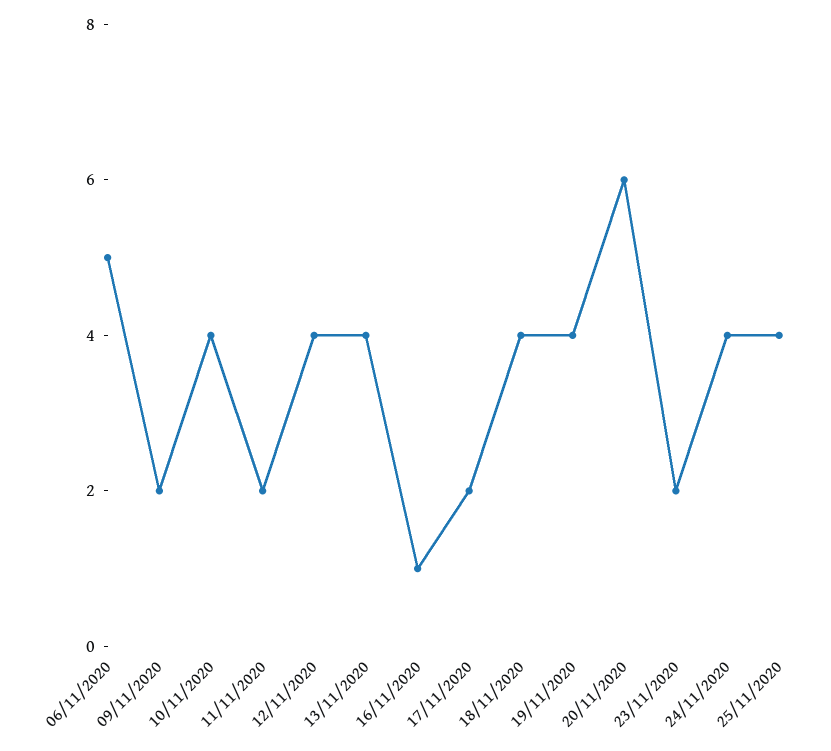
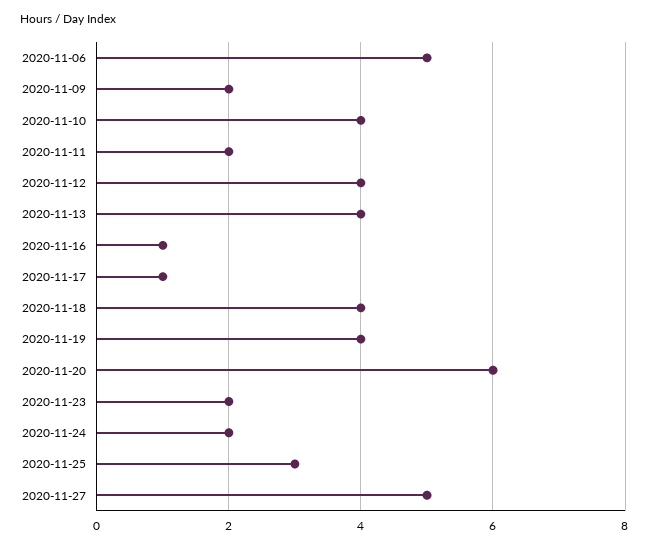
17/11/2020: 2 -> 1
24/11/2020: 4 -> 2
25/11/2020: 4 -> 3
2020-11-27: none -> 5

